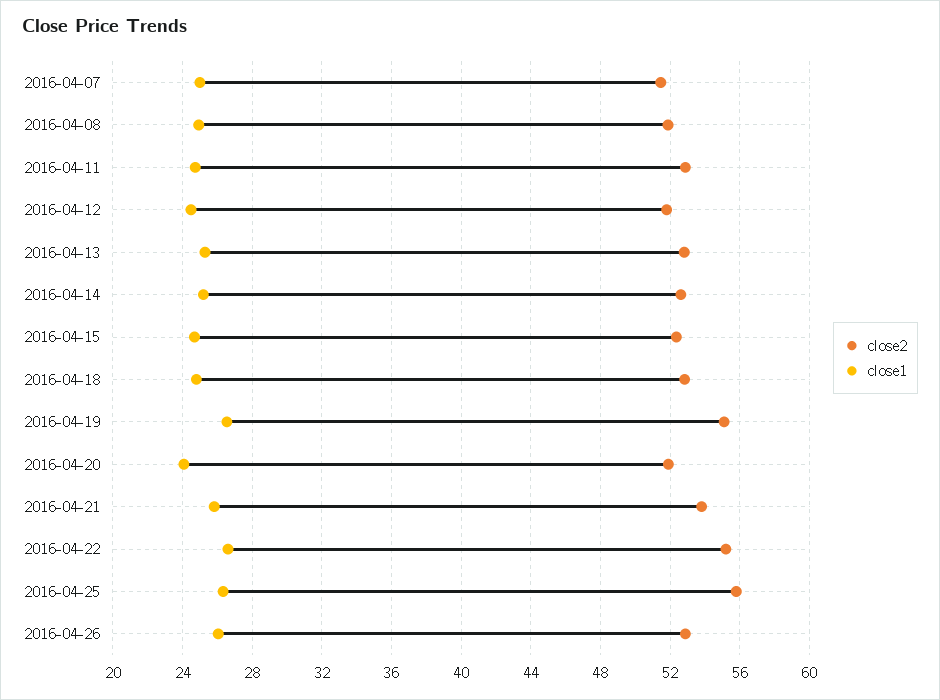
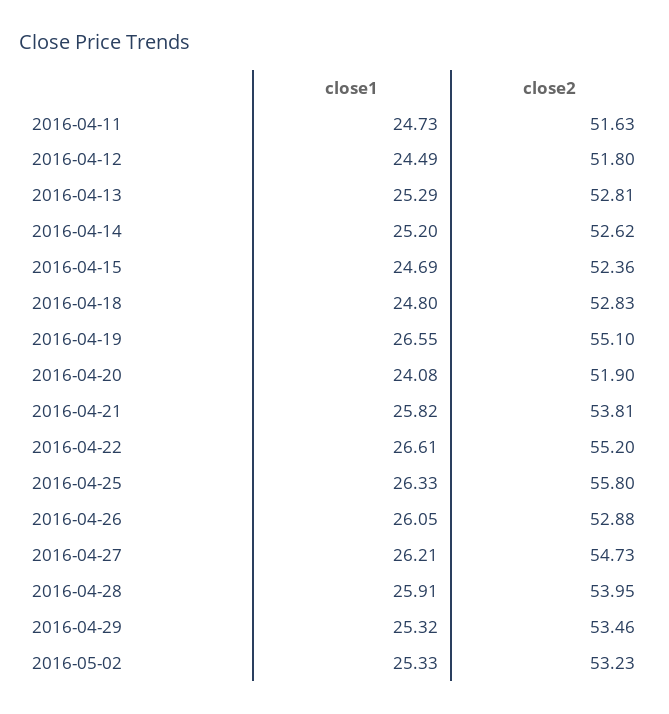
close2, 2016-04-07: 51.5 -> none
close1, 2016-04-07: 25 -> none
close2, 2016-04-08: 52 -> none
close1, 2016-04-08: 25 -> none
close2, 2016-04-11: 53 -> 51.63
close1, 2016-04-27: none -> 26.21
close2, 2016-04-27: none -> 54.73
close1, 2016-04-28: none -> 25.91
close2, 2016-04-28: none -> 53.95
close1, 2016-04-29: none -> 25.32
close2, 2016-04-29: none -> 53.46
close1, 2016-05-02: none -> 25.33
close2, 2016-05-02: none -> 53.23

